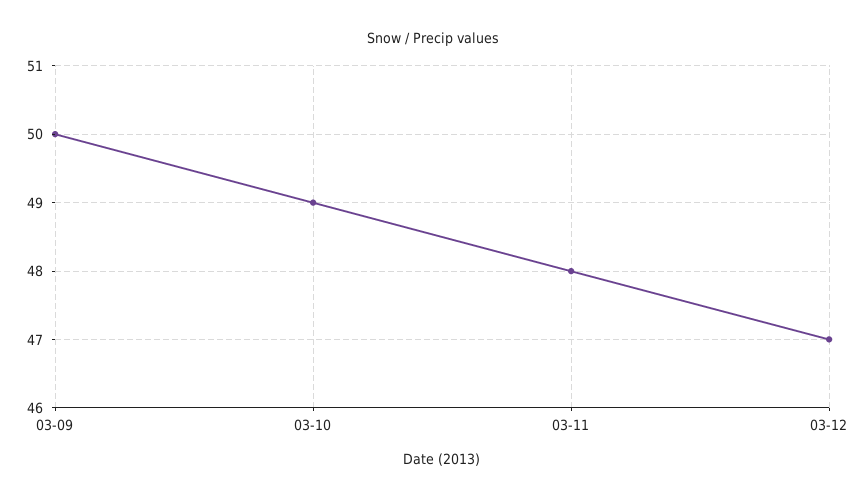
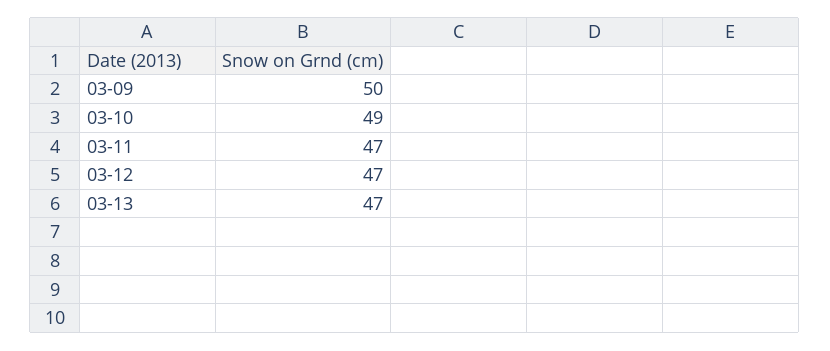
03-11: 48 -> 47
03-13: none -> 47

